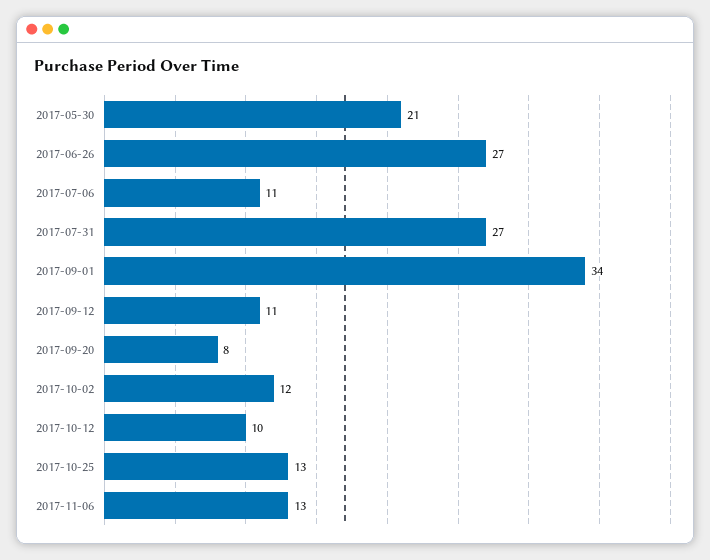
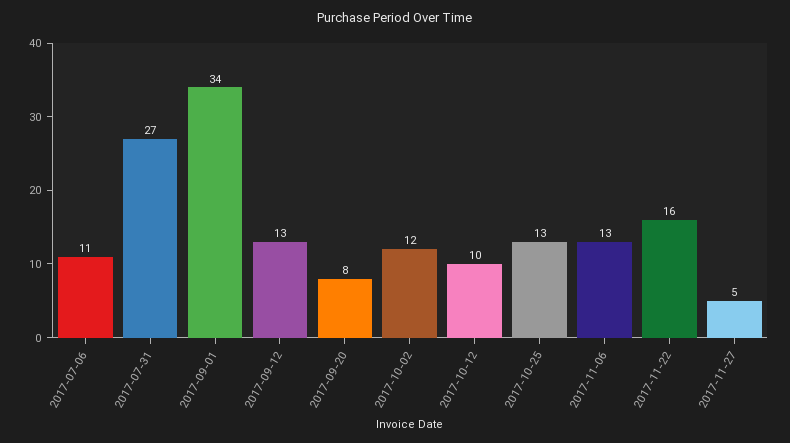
2017-05-30: 21 -> none
2017-06-26: 27 -> none
2017-09-12: 11 -> 13
2017-11-22: none -> 16
2017-11-27: none -> 5

